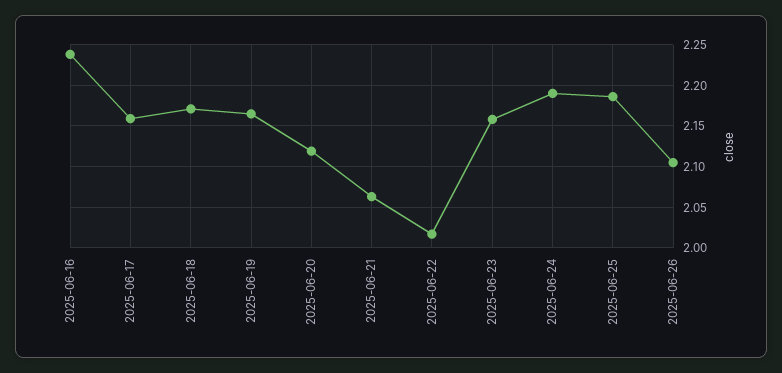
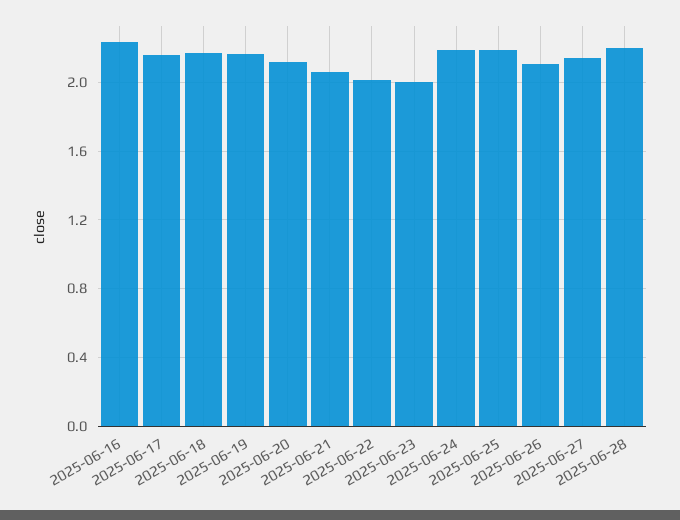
2025-06-23: 2.16 -> 2
2025-06-27: none -> 2.15
2025-06-28: none -> 2.2

